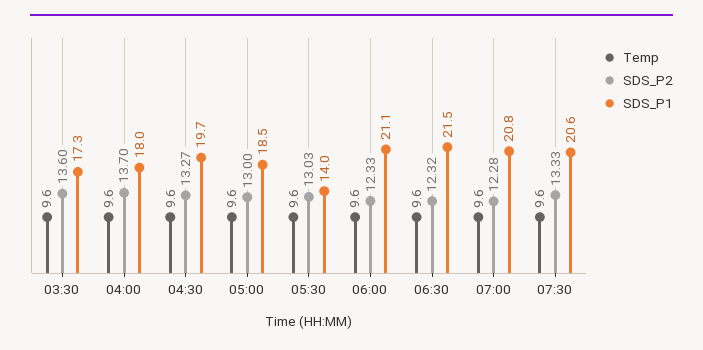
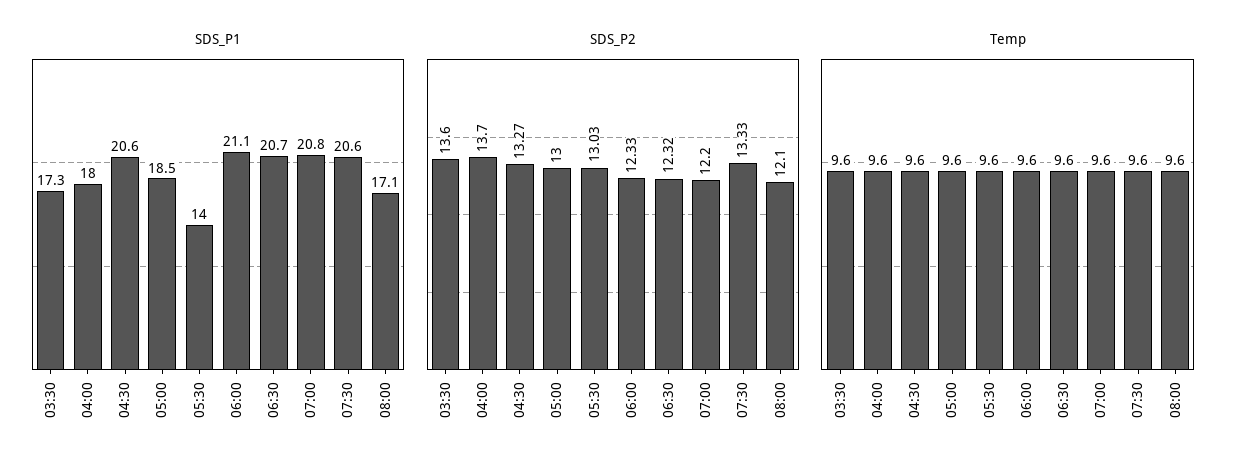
SDS_P1, 04:30: 19.7 -> 20.6
SDS_P1, 06:30: 21.5 -> 20.7
SDS_P2, 07:00: 12.28 -> 12.2
SDS_P1, 08:00: none -> 17.1
SDS_P2, 08:00: none -> 12.1
Temp, 08:00: none -> 9.6

